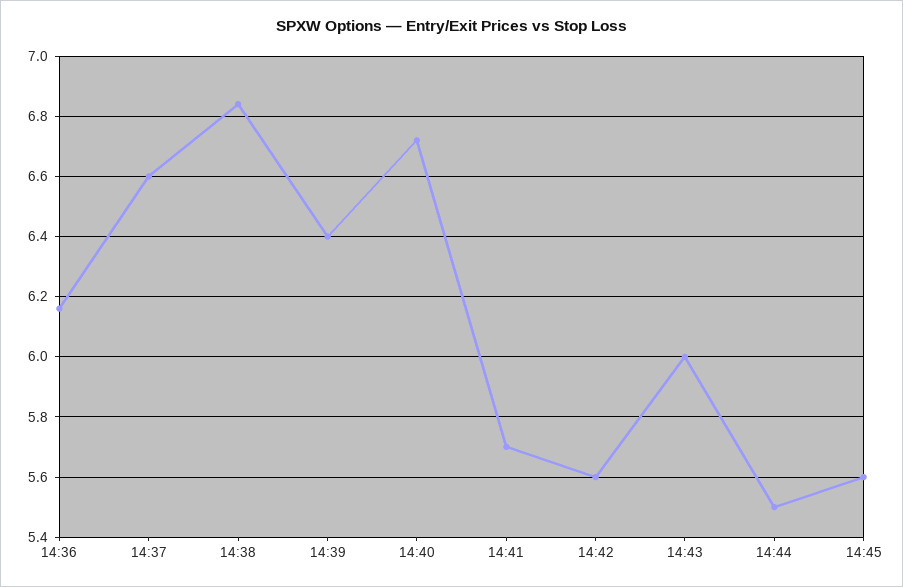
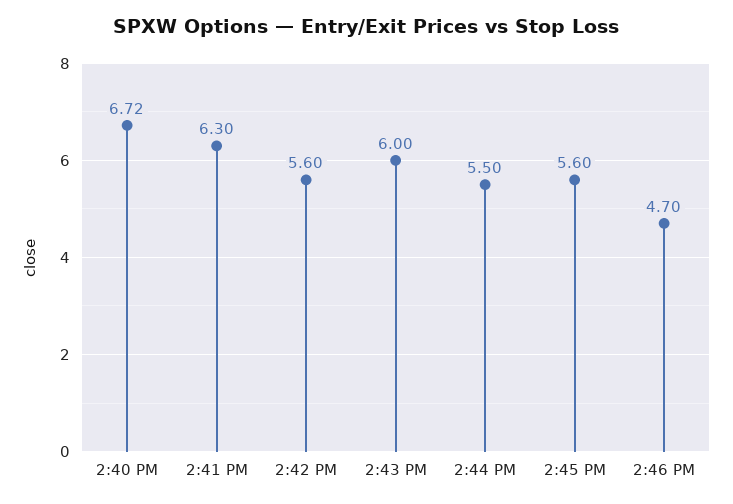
14:36: 6.15 -> none
14:37: 6.6 -> none
14:38: 6.85 -> none
14:39: 6.4 -> none
14:41: 5.7 -> 6.3
2:46 PM: none -> 4.7

